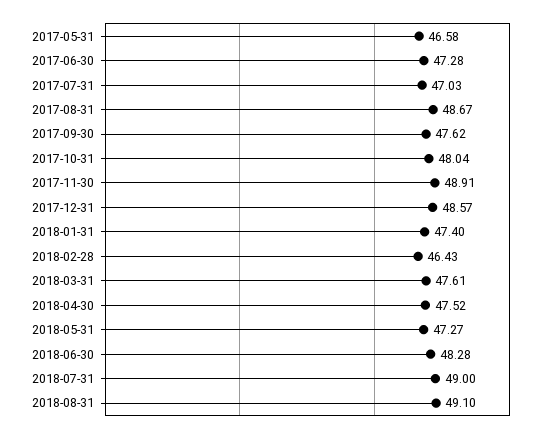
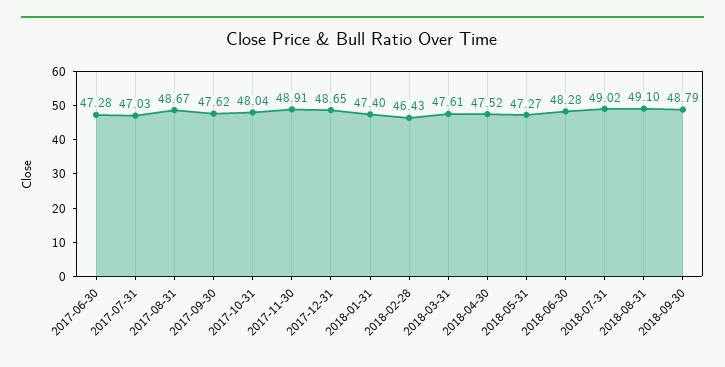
2017-05-31: 46.58 -> none
2017-12-31: 48.57 -> 48.65
2018-07-31: 49 -> 49.02
2018-09-30: none -> 48.79

